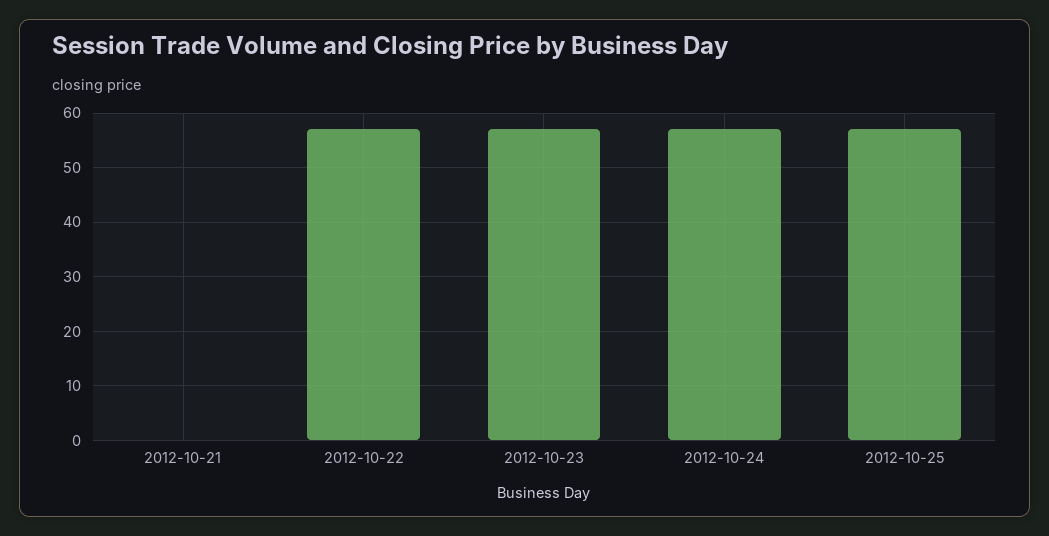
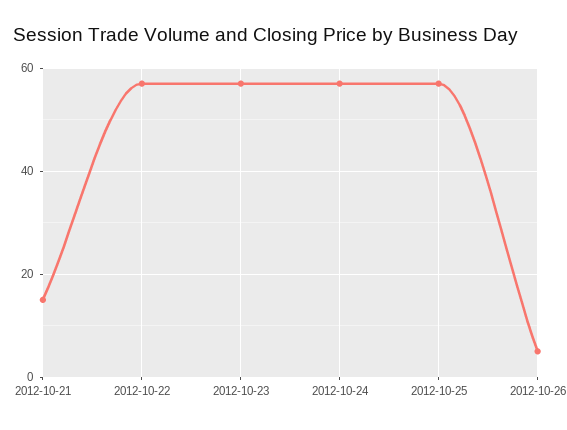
2012-10-21: 0 -> 15
2012-10-26: none -> 5

